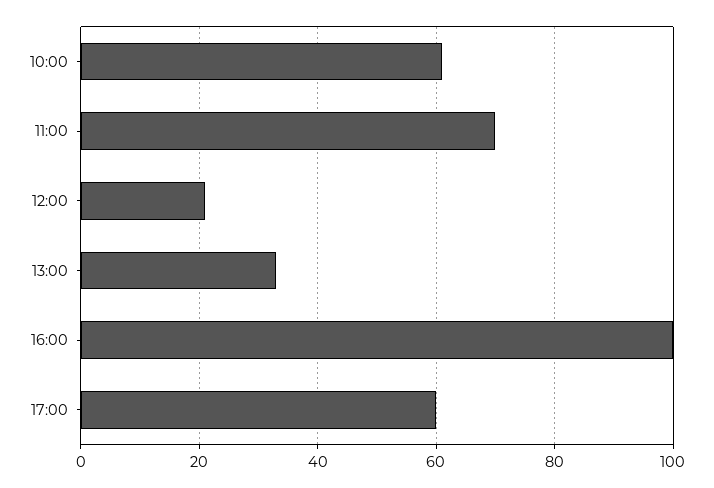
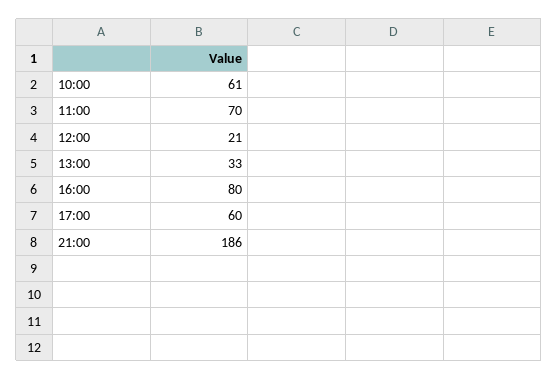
16:00: 100 -> 80
21:00: none -> 186

